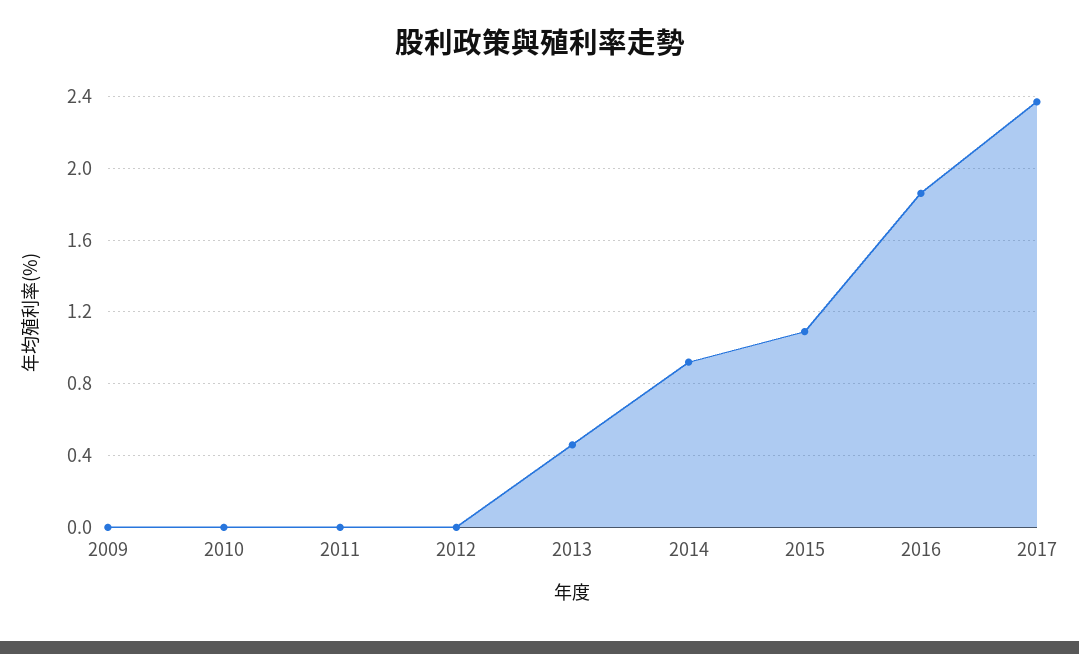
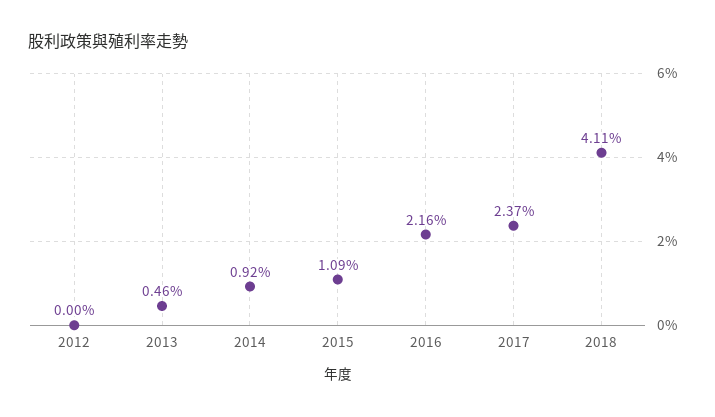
2009: 0 -> none
2010: 0 -> none
2011: 0 -> none
2016: 1.85 -> 2.16
2018: none -> 4.11

